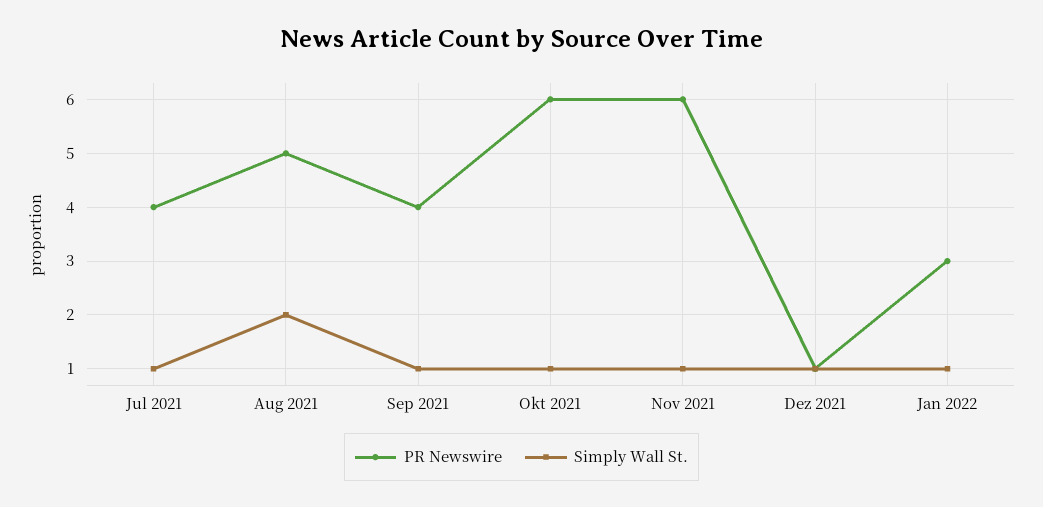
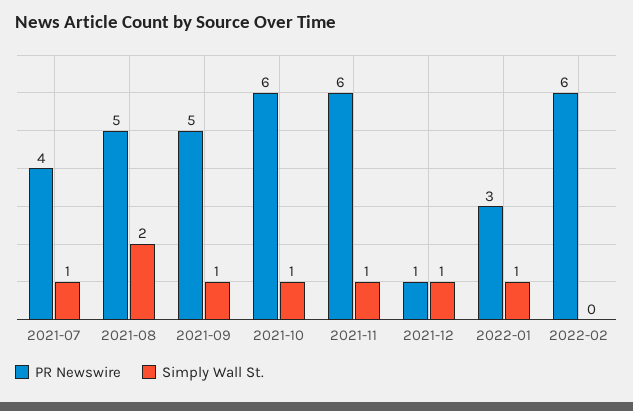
PR Newswire, Sep 2021: 4 -> 5
PR Newswire, 2022-02: none -> 6
Simply Wall St., 2022-02: none -> 0

